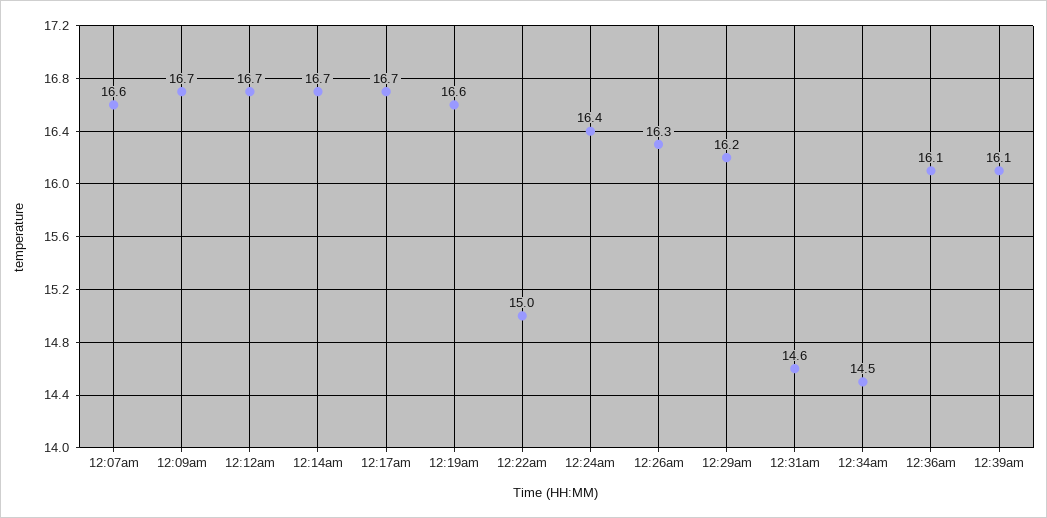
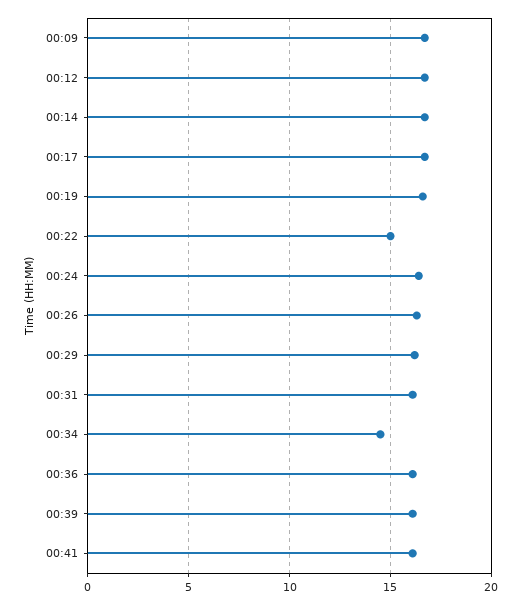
12:07am: 16.6 -> none
12:31am: 14.6 -> 16
00:41: none -> 16

